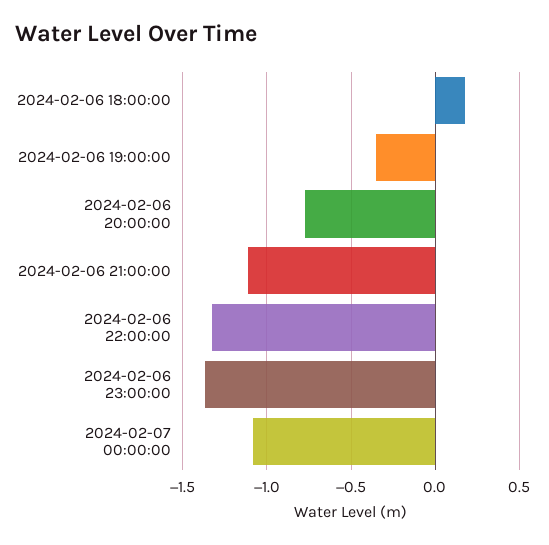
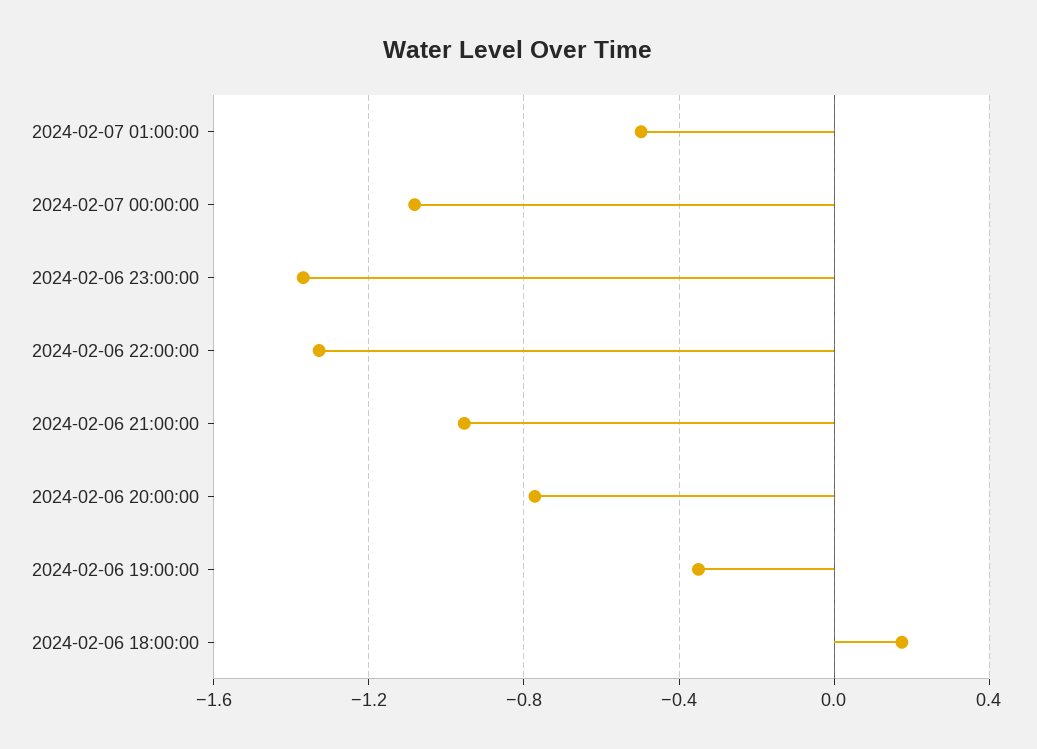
2024-02-06 21:00:00: -1.1 -> -0.95
2024-02-07 01:00:00: none -> -0.5

